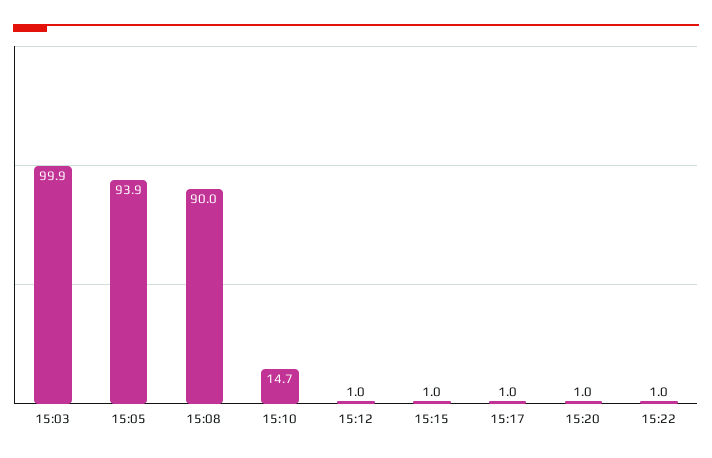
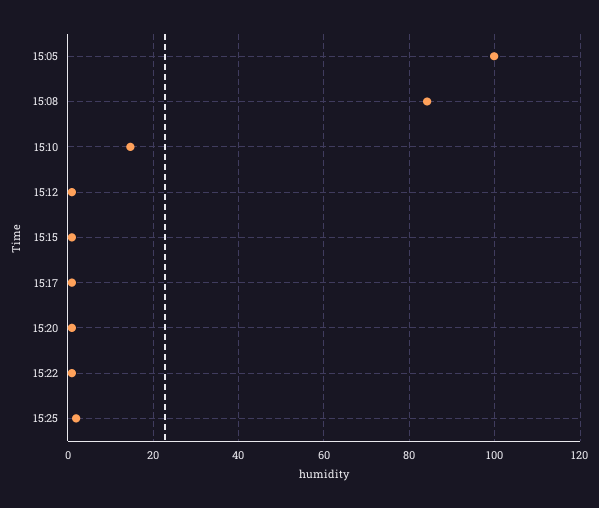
15:03: 99.9 -> none
15:05: 93.9 -> 100
15:08: 90 -> 84
15:25: none -> 2

